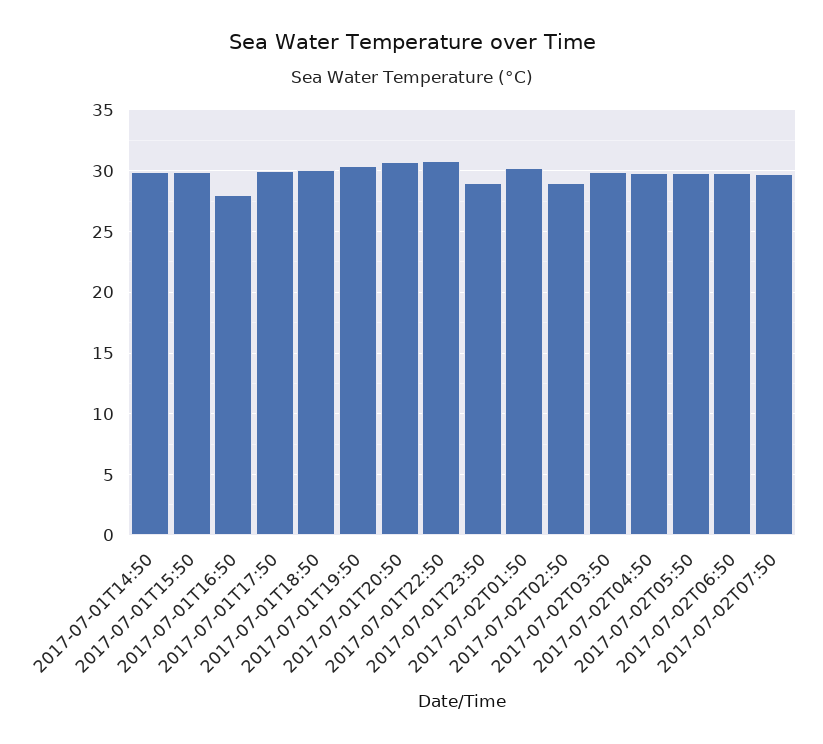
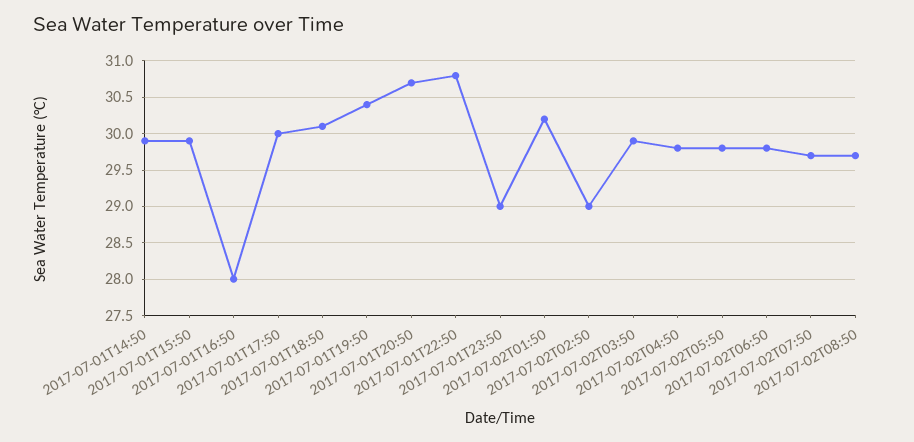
2017-07-02T08:50: none -> 29.7

